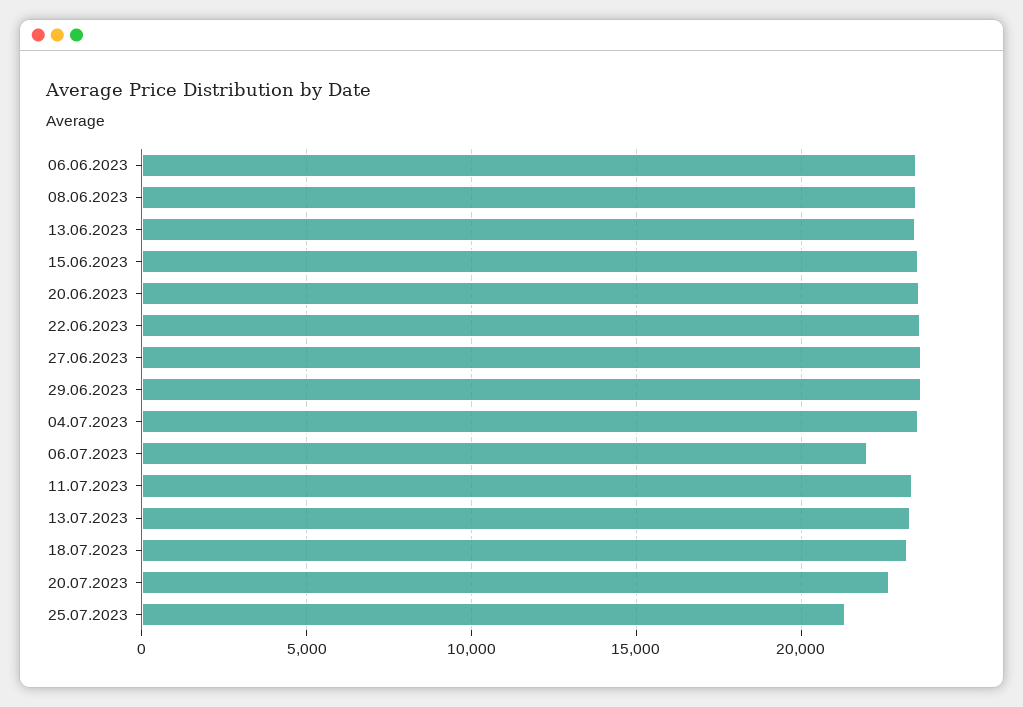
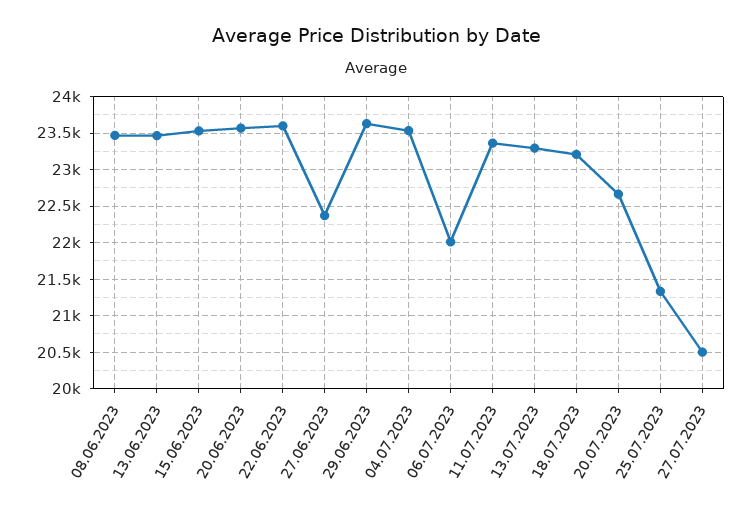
06.06.2023: 23500 -> none
27.06.2023: 23500 -> 22400
27.07.2023: none -> 20500

